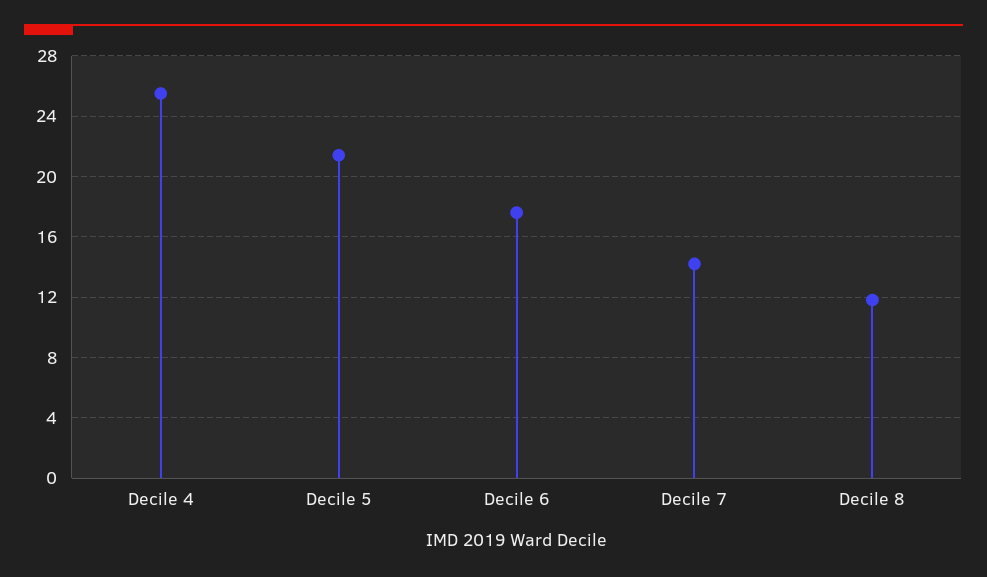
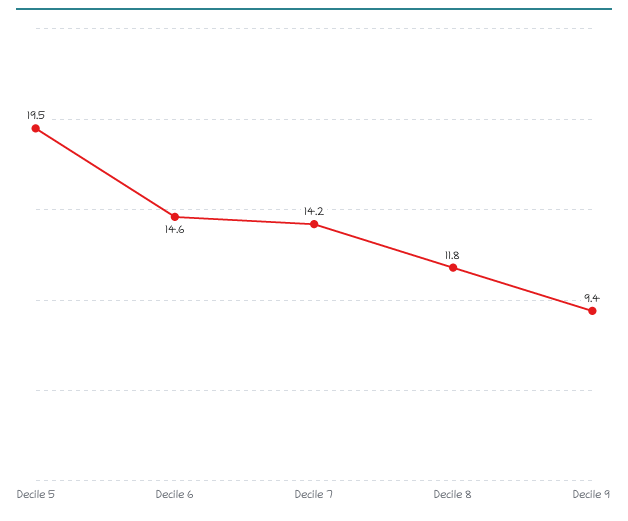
Decile 4: 25.5 -> none
Decile 5: 21.5 -> 19.5
Decile 6: 17.5 -> 14.6
Decile 9: none -> 9.4

